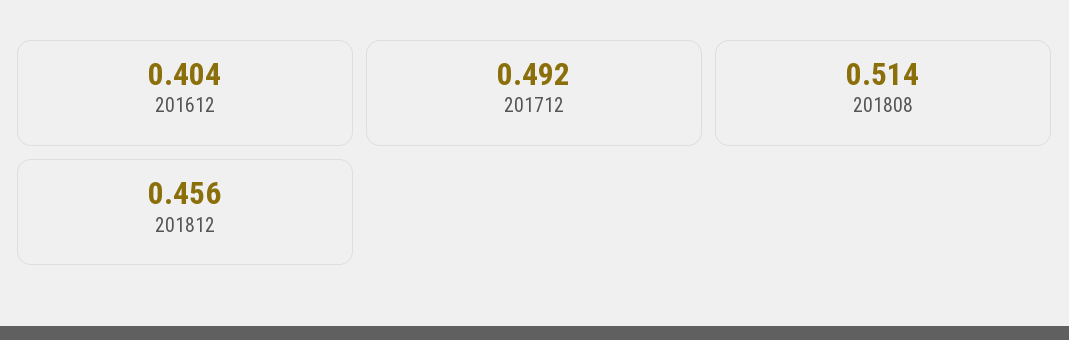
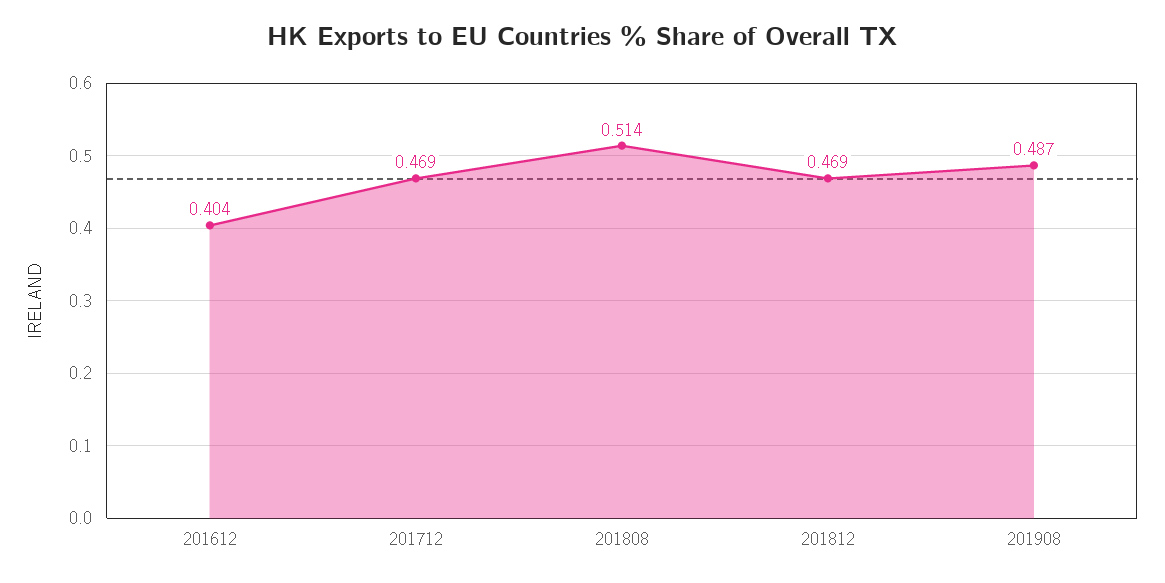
201712: 0.492 -> 0.469
201812: 0.456 -> 0.469
201908: none -> 0.487

